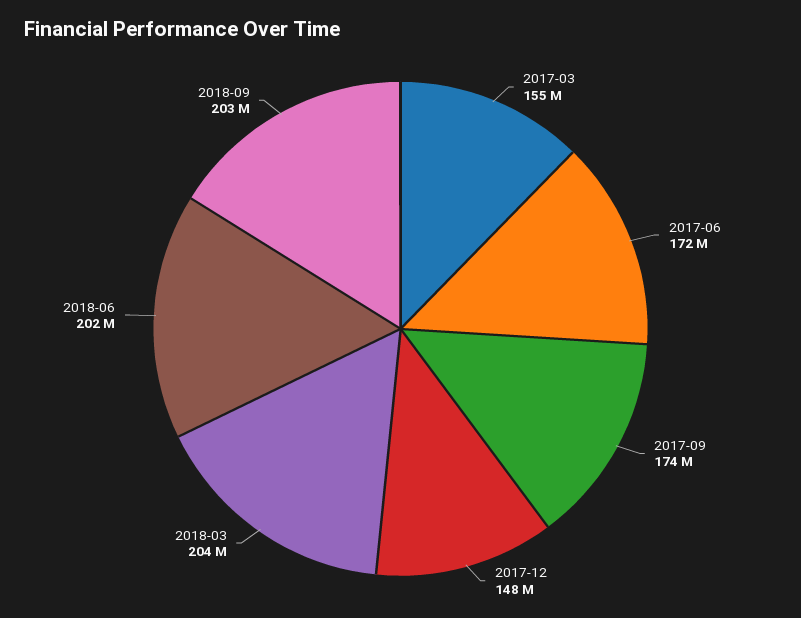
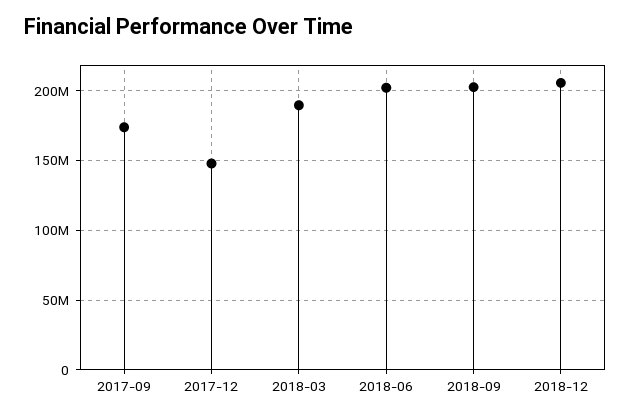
2017-03: 155000000 -> none
2017-06: 172000000 -> none
2018-03: 204000000 -> 190000000
2018-12: none -> 205000000

